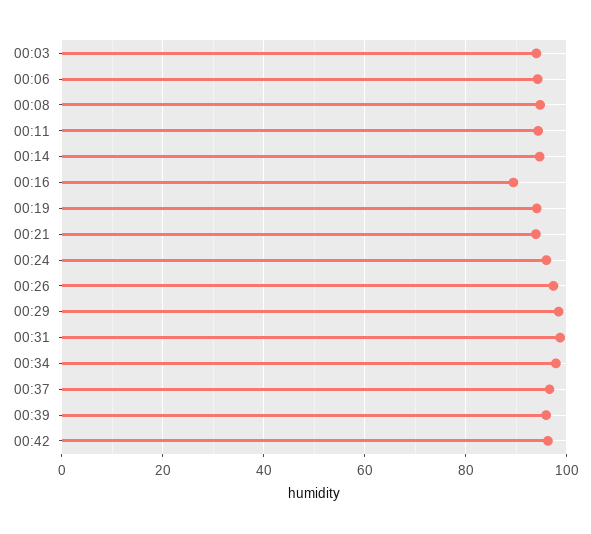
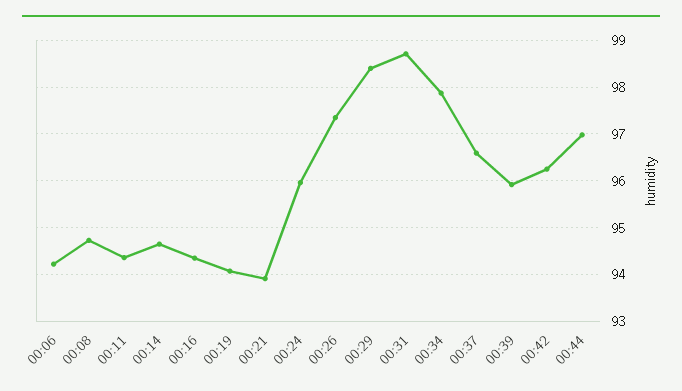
00:03: 94 -> none
00:16: 90 -> 94.4
00:44: none -> 97

